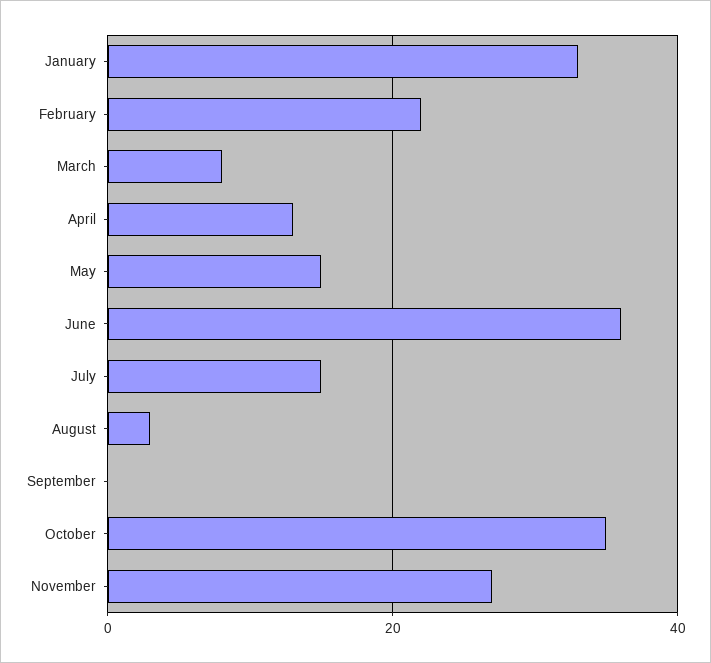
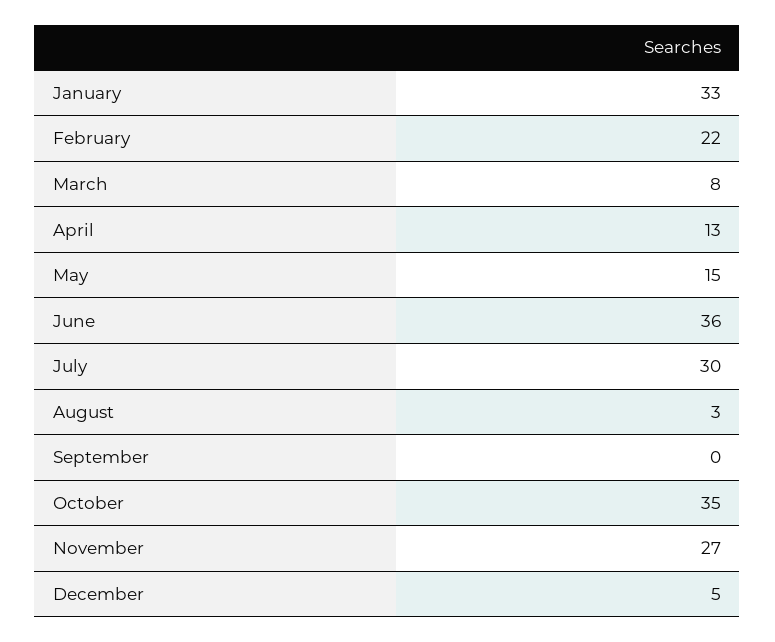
July: 15 -> 30
December: none -> 5

